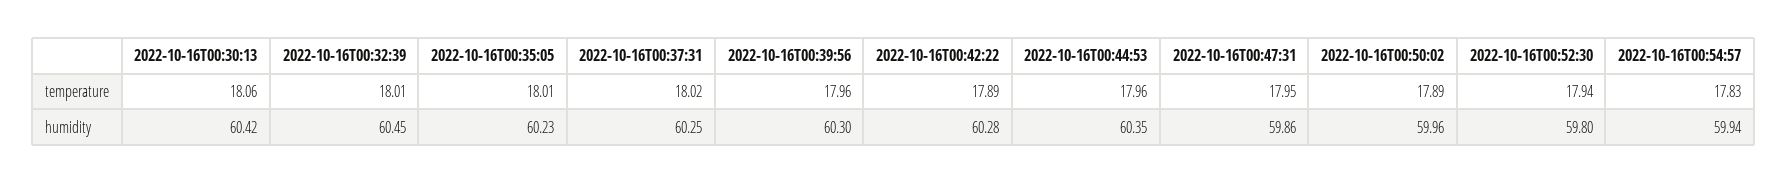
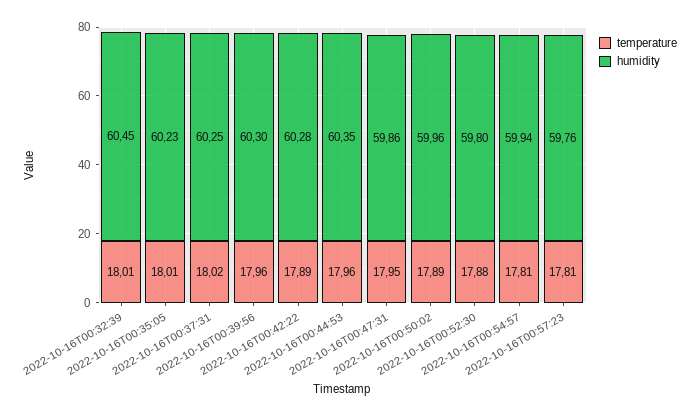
temperature, 2022-10-16T00:30:13: 18.06 -> none
temperature, 2022-10-16T00:52:30: 17.94 -> 17.88
temperature, 2022-10-16T00:54:57: 17.83 -> 17.81
humidity, 2022-10-16T00:30:13: 60.42 -> none
temperature, 2022-10-16T00:57:23: none -> 17.81
humidity, 2022-10-16T00:57:23: none -> 59.76

